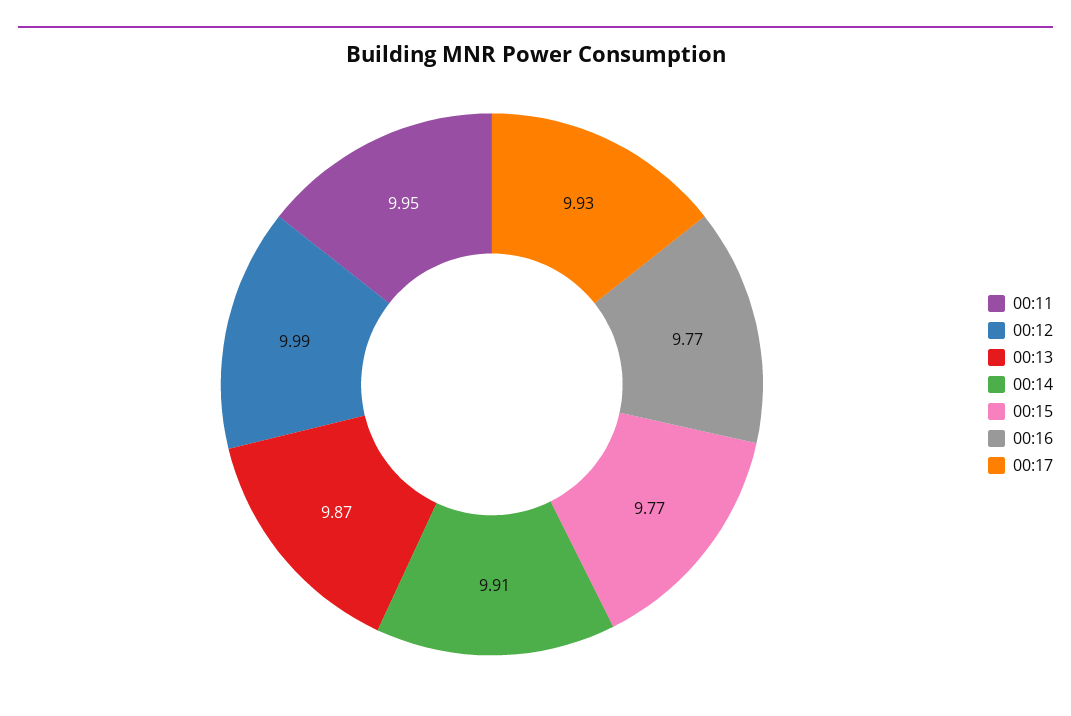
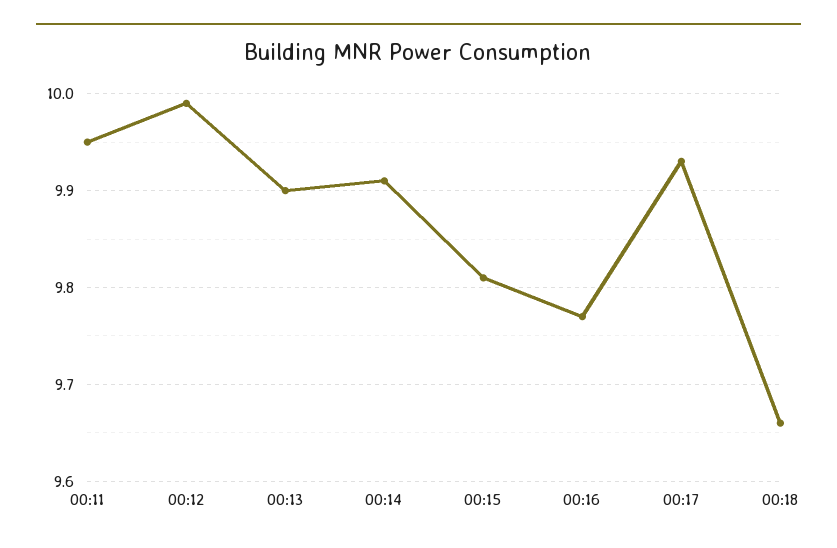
00:13: 9.87 -> 9.9
00:15: 9.77 -> 9.81
00:18: none -> 9.66

